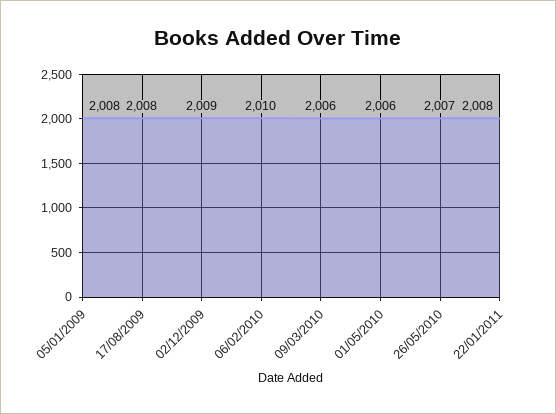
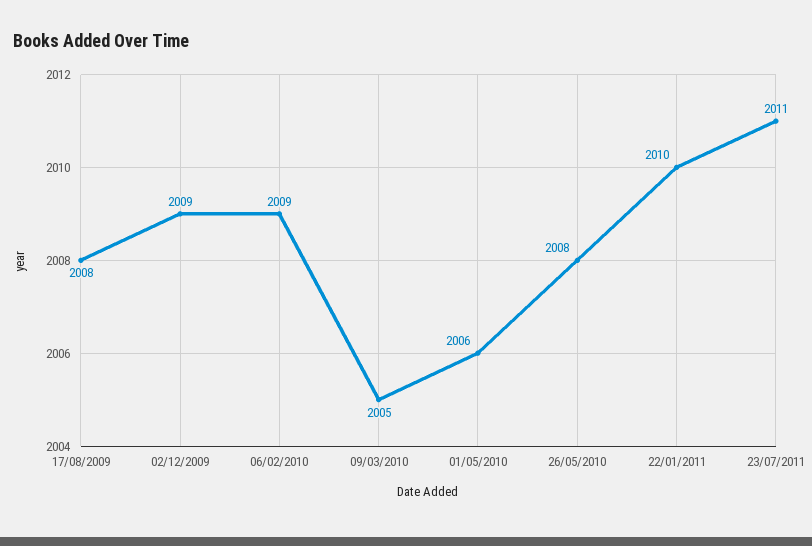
05/01/2009: 2008 -> none
06/02/2010: 2010 -> 2009
09/03/2010: 2006 -> 2005
26/05/2010: 2007 -> 2008
22/01/2011: 2008 -> 2010
23/07/2011: none -> 2011

